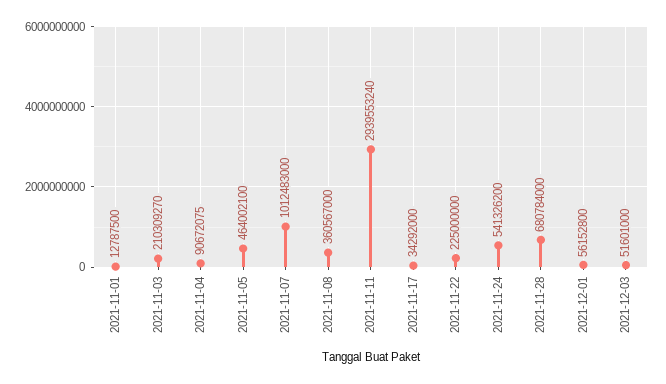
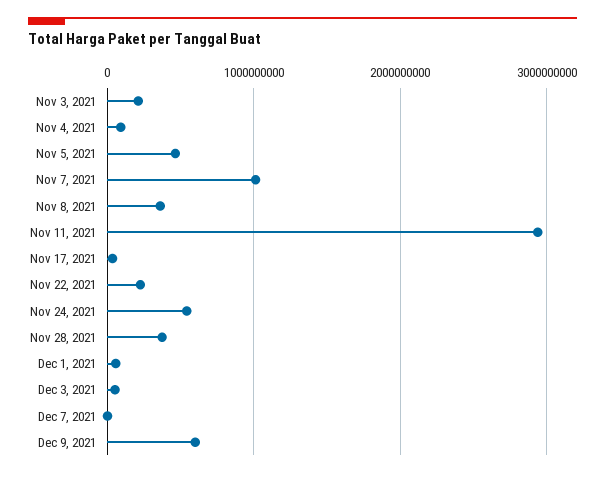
2021-11-01: 12787500 -> none
2021-11-28: 680784000 -> 400000000
Dec 7, 2021: none -> 0
Dec 9, 2021: none -> 600000000

